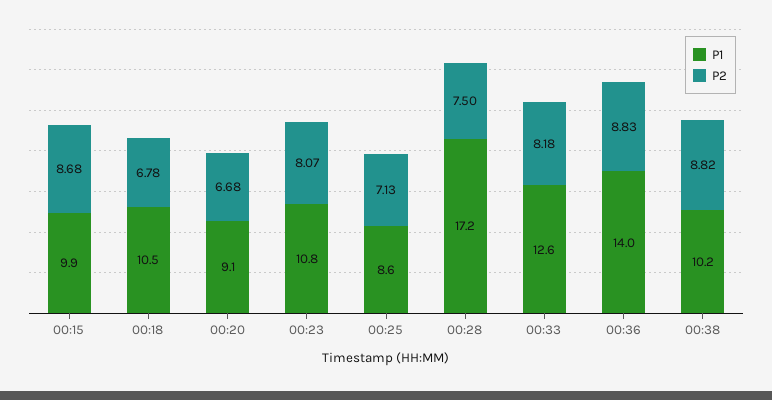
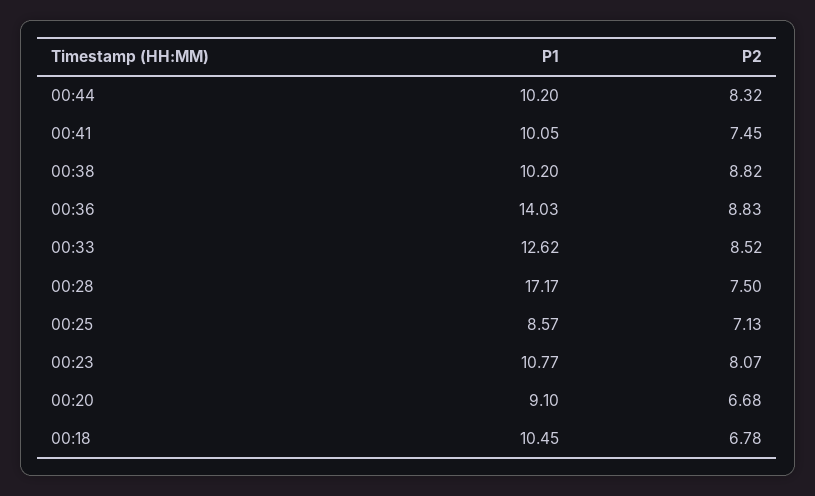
P1, 00:15: 9.9 -> none
P2, 00:15: 8.68 -> none
P2, 00:33: 8.18 -> 8.52
P1, 00:44: none -> 10.2
P2, 00:44: none -> 8.32
P1, 00:41: none -> 10.05
P2, 00:41: none -> 7.45

